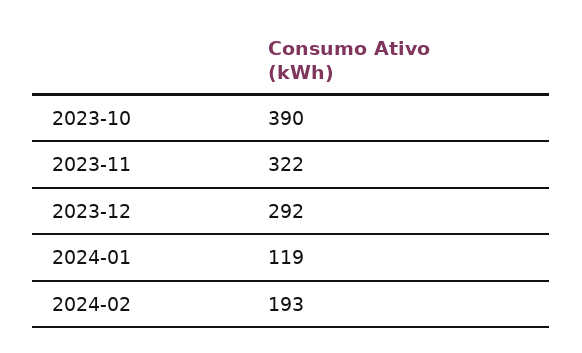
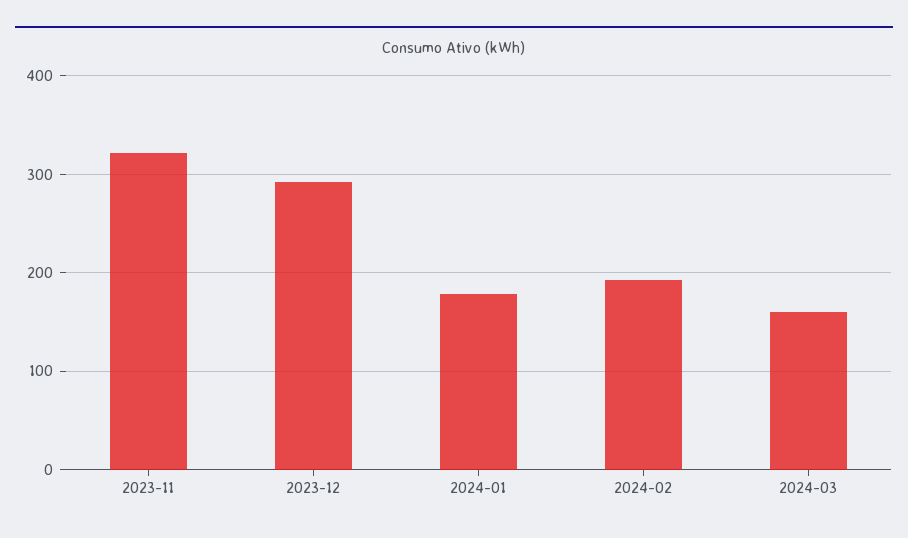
2023-10: 390 -> none
2024-01: 119 -> 180
2024-03: none -> 160

